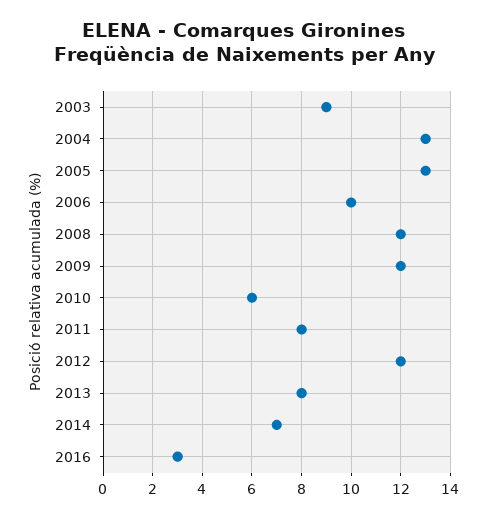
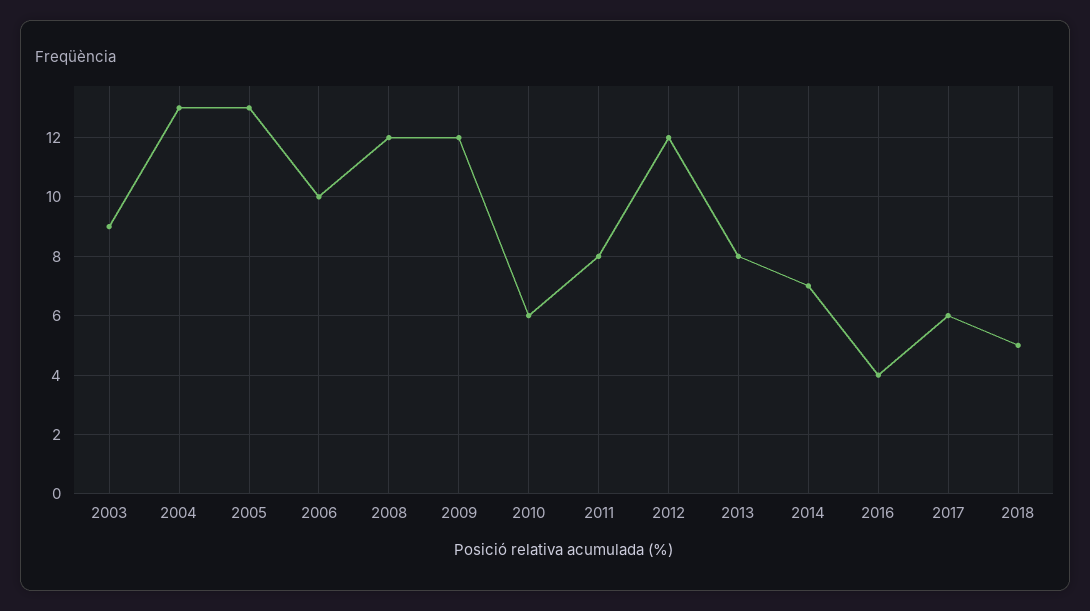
2016: 3 -> 4
2017: none -> 6
2018: none -> 5

